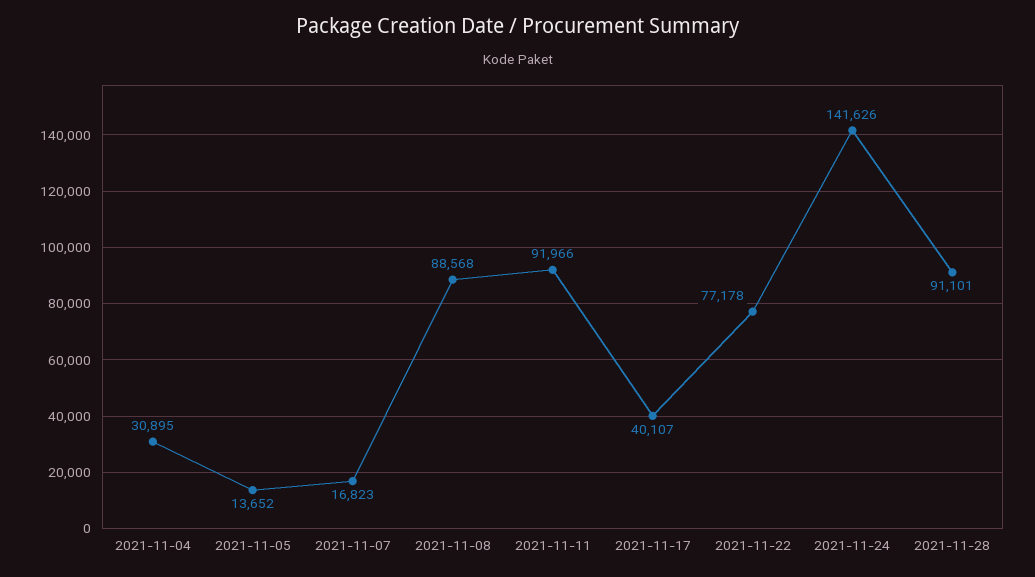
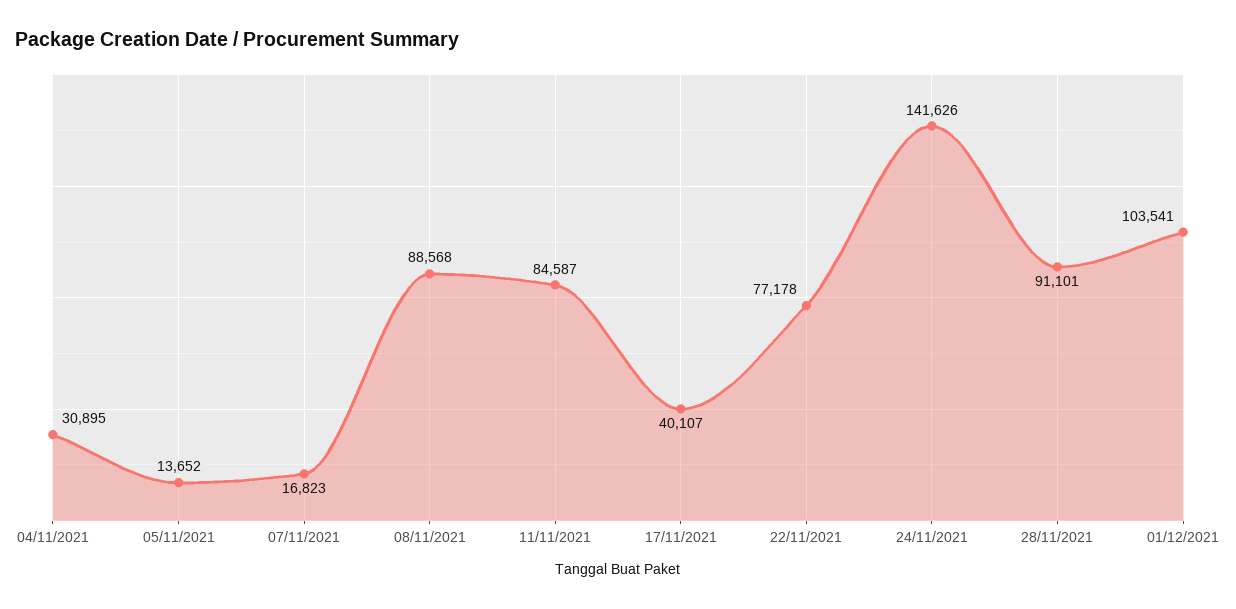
2021-11-11: 91966 -> 84587
01/12/2021: none -> 103541

